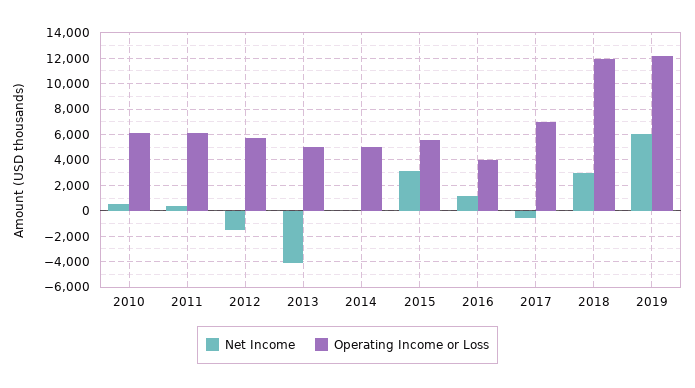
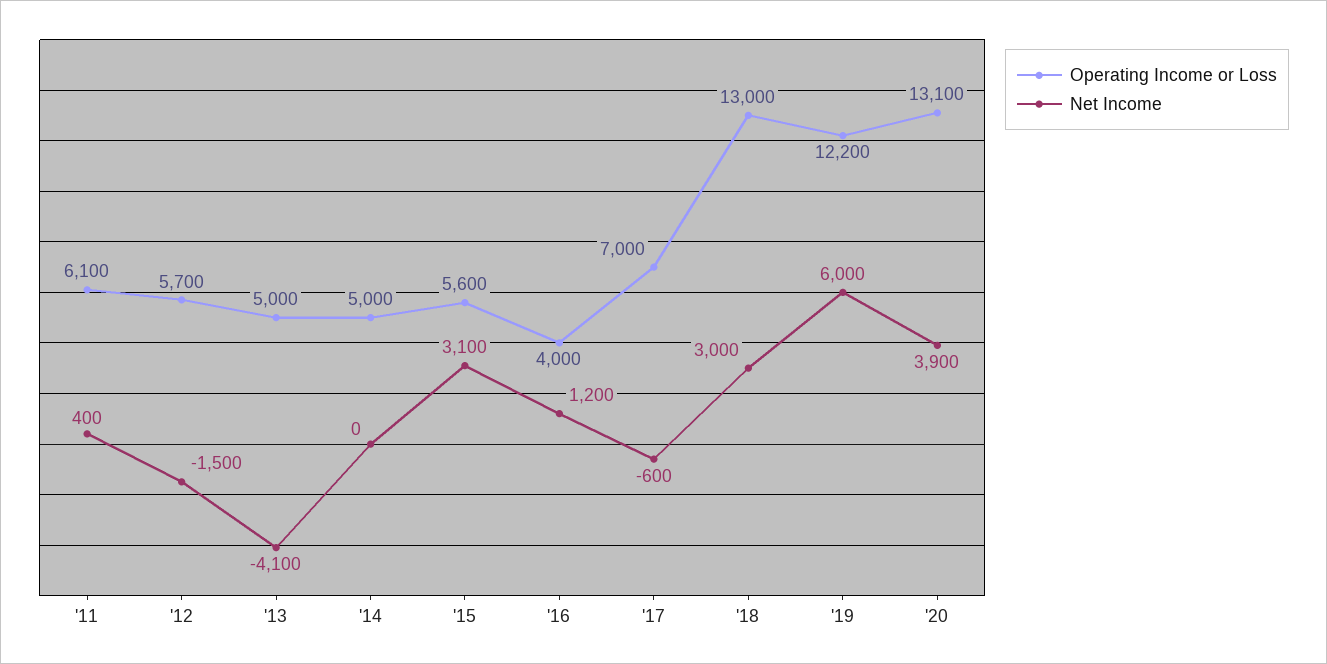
Net Income, 2010: 500 -> none
Operating Income or Loss, 2010: 6000 -> none
Operating Income or Loss, 2018: 12000 -> 13000
Operating Income or Loss, '20: none -> 13100
Net Income, '20: none -> 3900

